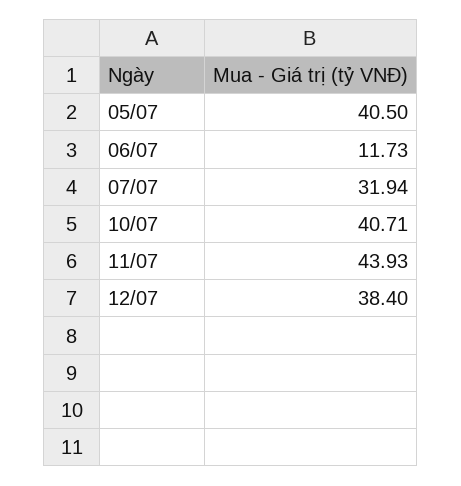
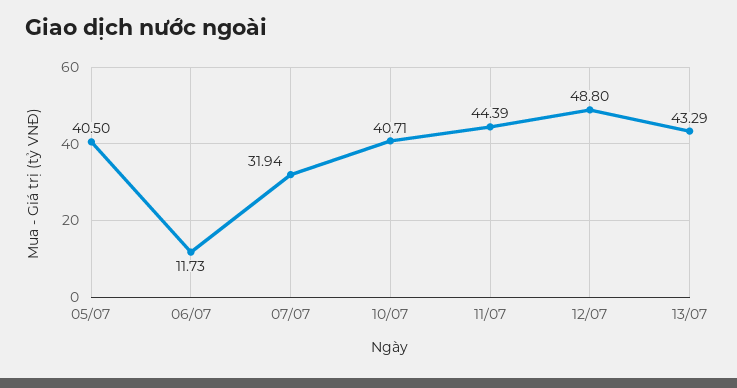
11/07: 43.93 -> 44.39
12/07: 38.4 -> 48.8
13/07: none -> 43.29

